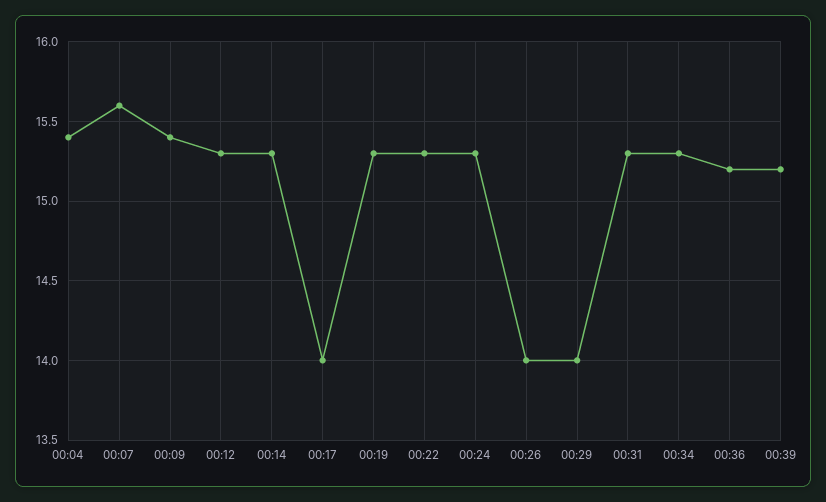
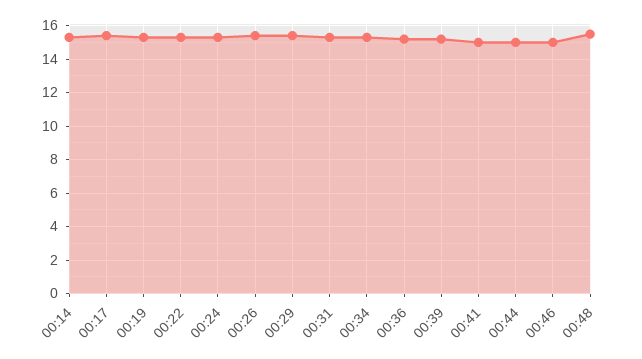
00:04: 15.4 -> none
00:07: 15.6 -> none
00:09: 15.4 -> none
00:12: 15.3 -> none
00:17: 14 -> 15.5
00:26: 14 -> 15.5
00:29: 14 -> 15.5
00:41: none -> 15
00:44: none -> 15
00:46: none -> 15
00:48: none -> 15.5

